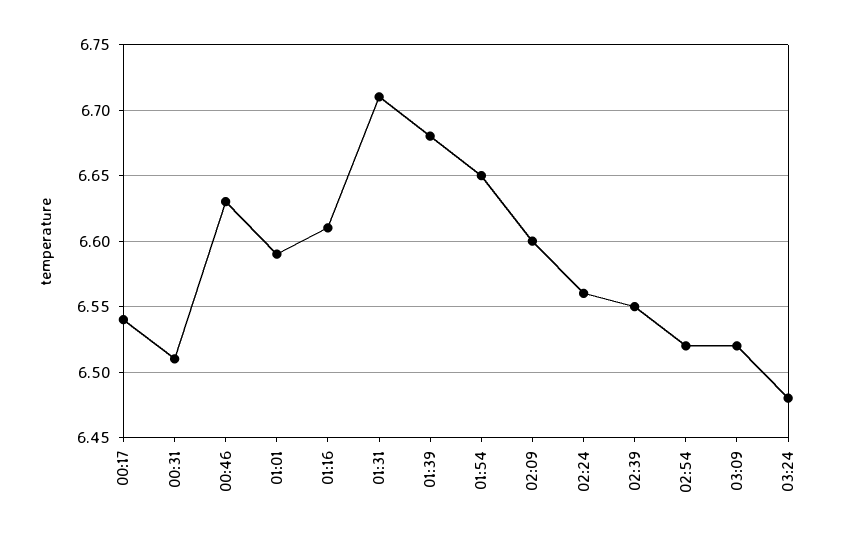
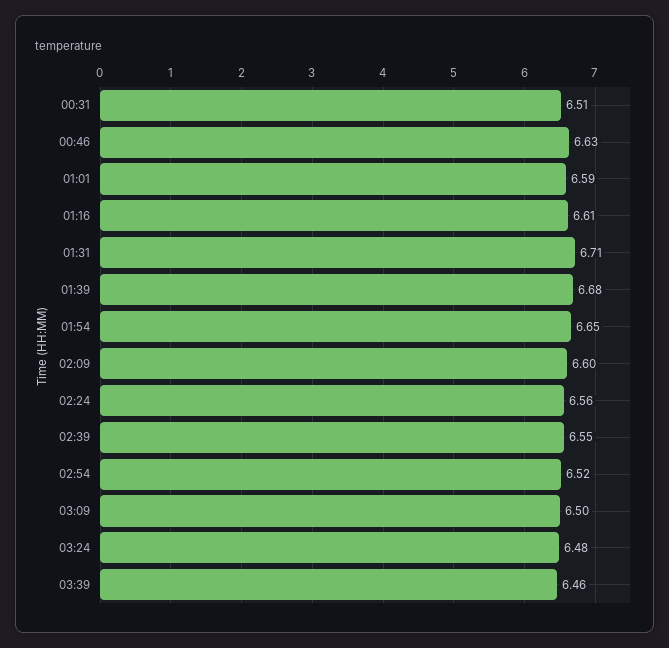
00:17: 6.54 -> none
03:09: 6.52 -> 6.5
03:39: none -> 6.46

